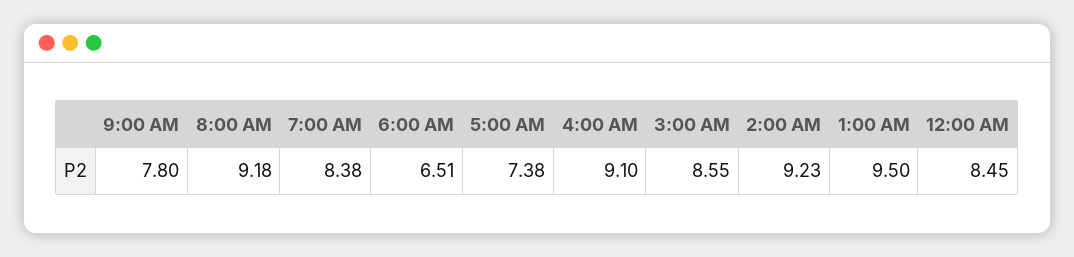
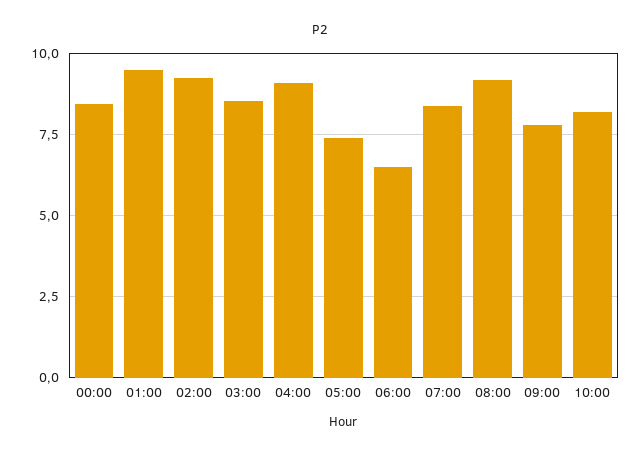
10:00: none -> 8.25

